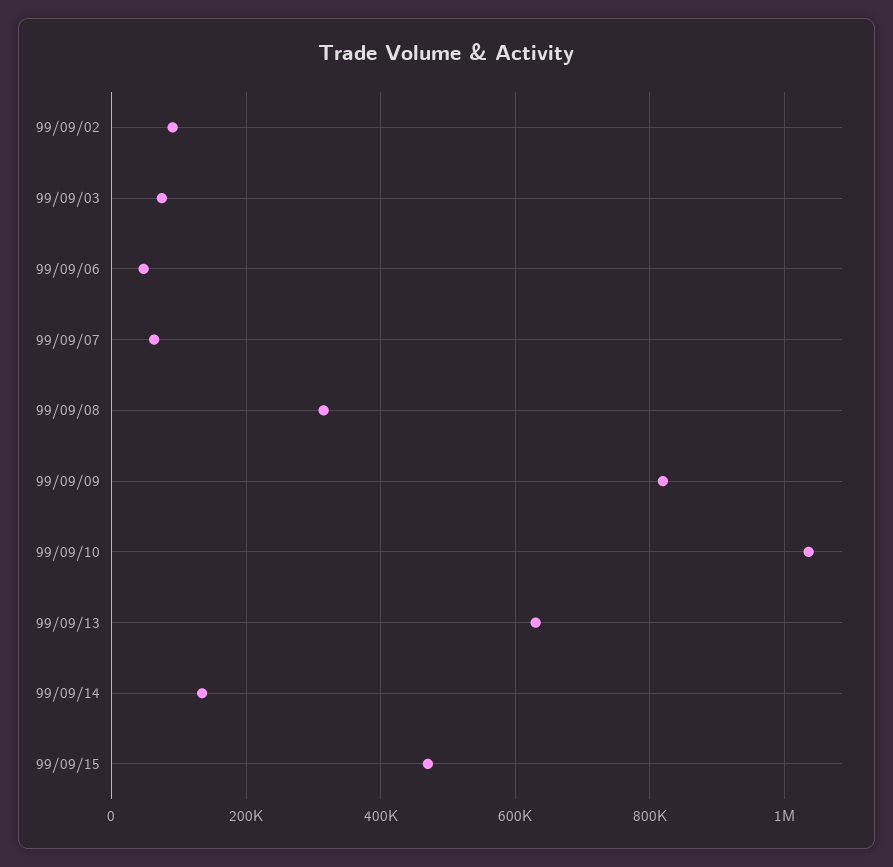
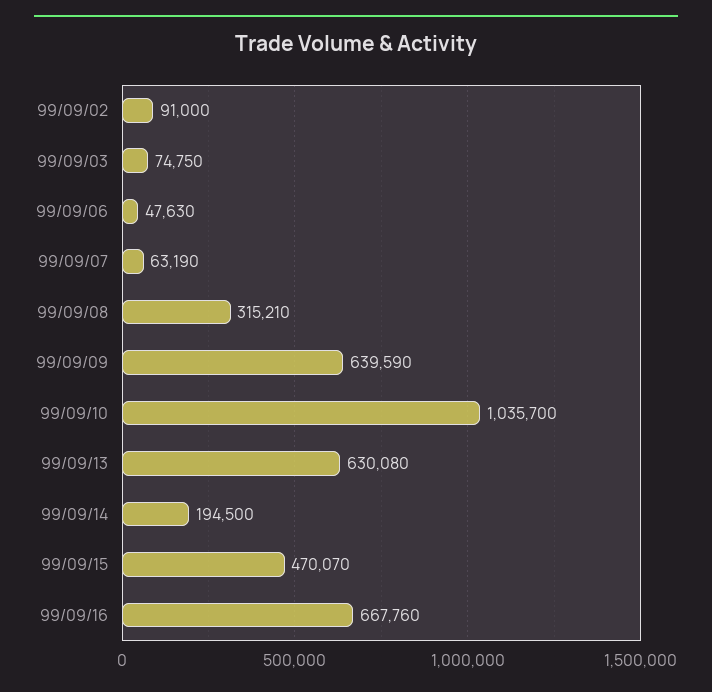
99/09/09: 820000 -> 639590
99/09/14: 140000 -> 194500
99/09/16: none -> 667760

